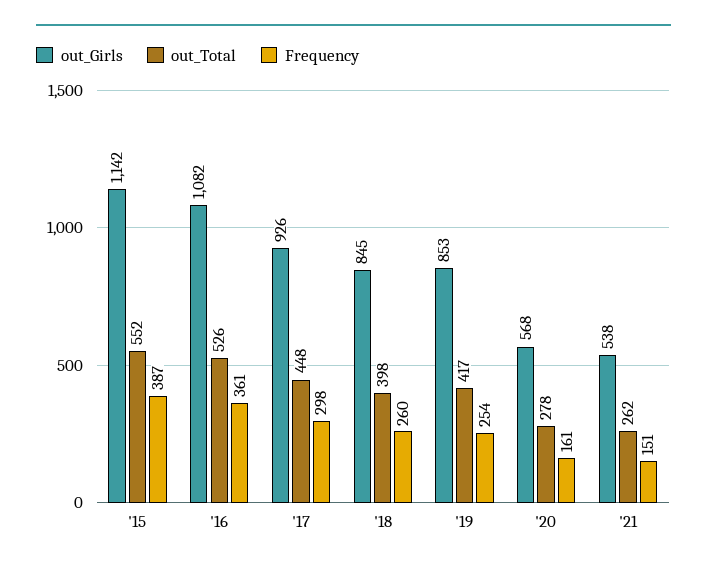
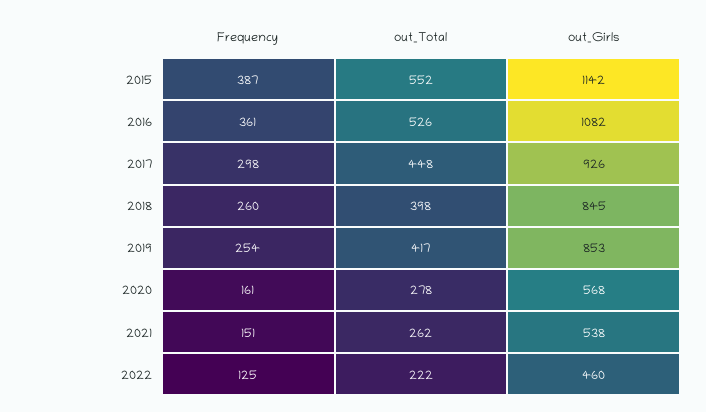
Frequency, 2022: none -> 125
out_Total, 2022: none -> 222
out_Girls, 2022: none -> 460

